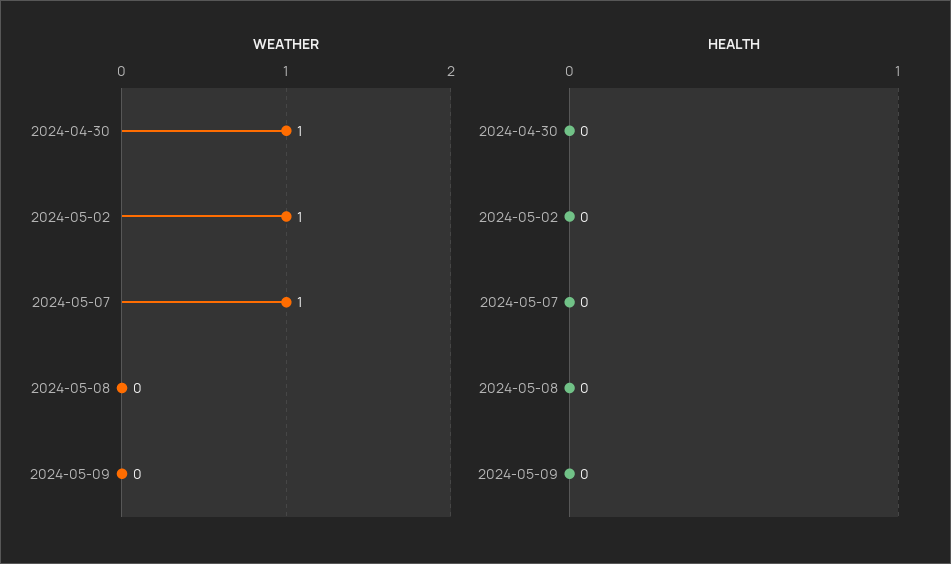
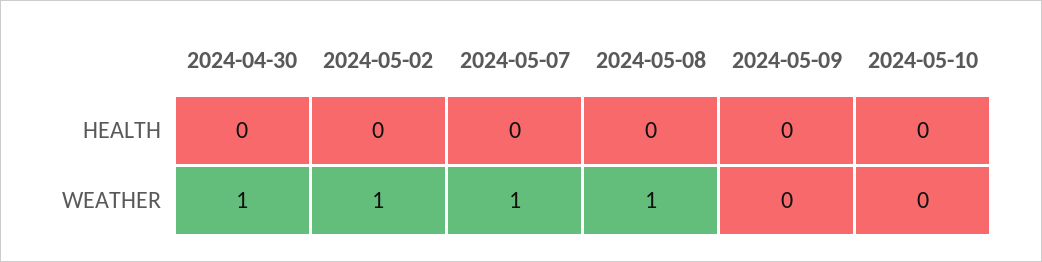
WEATHER, 2024-05-08: 0 -> 1
HEALTH, 2024-05-10: none -> 0
WEATHER, 2024-05-10: none -> 0

